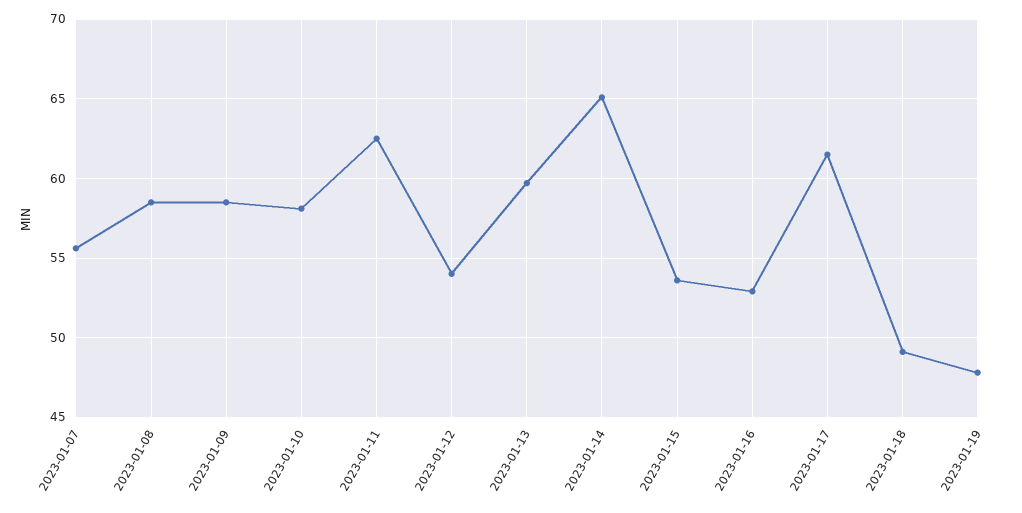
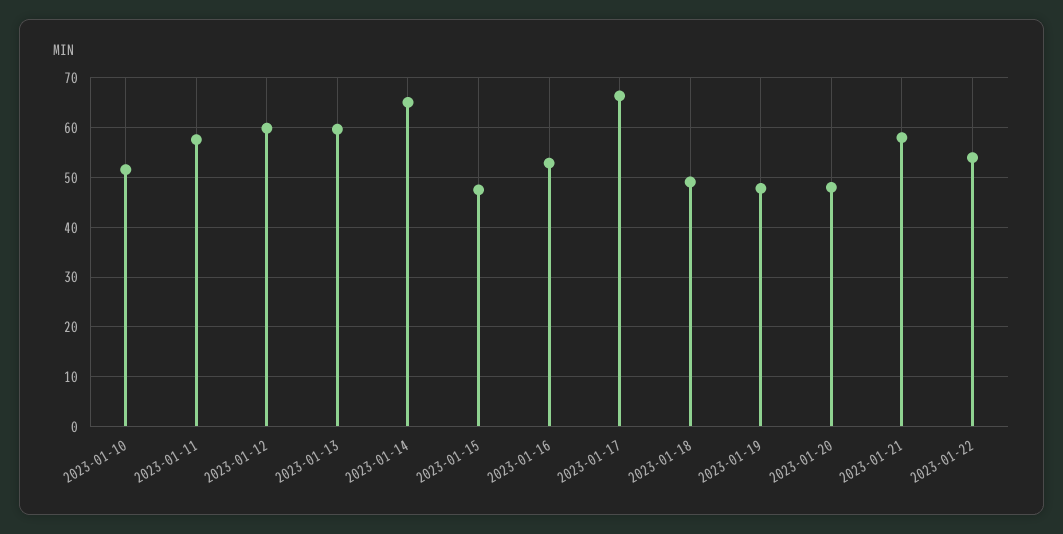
2023-01-07: 55.5 -> none
2023-01-08: 58.5 -> none
2023-01-09: 58.5 -> none
2023-01-10: 58 -> 52
2023-01-11: 62.5 -> 58
2023-01-12: 54 -> 60
2023-01-15: 53.5 -> 48
2023-01-17: 61.5 -> 66
2023-01-20: none -> 48
2023-01-21: none -> 58
2023-01-22: none -> 54

